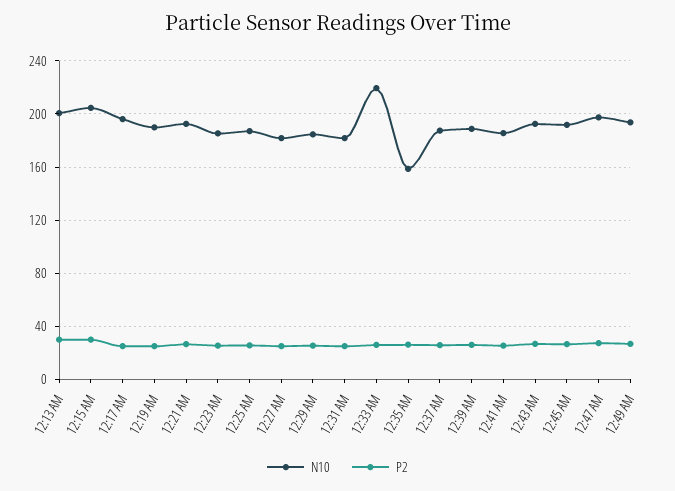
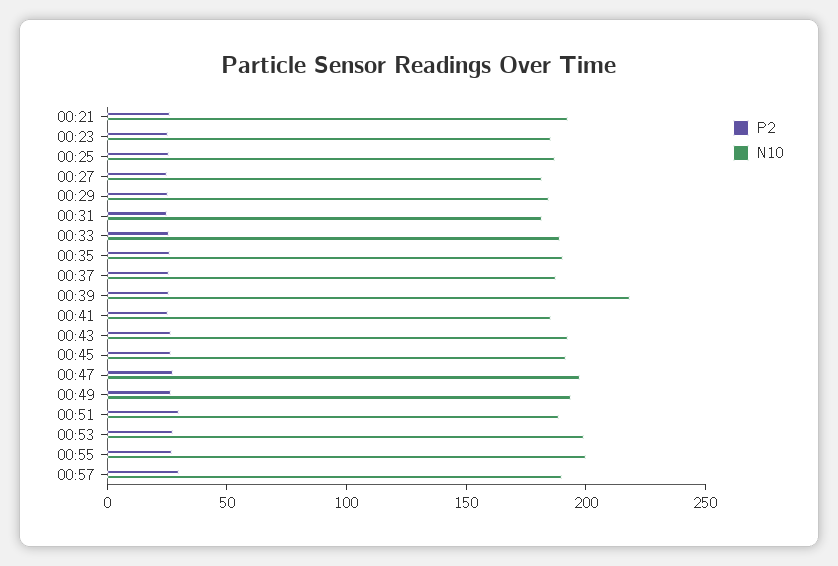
N10, 12:13 AM: 200 -> none
P2, 12:13 AM: 30 -> none
N10, 12:15 AM: 205 -> none
P2, 12:15 AM: 30 -> none
N10, 12:17 AM: 195 -> none
P2, 12:17 AM: 25 -> none
N10, 12:19 AM: 190 -> none
P2, 12:19 AM: 25 -> none
N10, 12:33 AM: 220 -> 190
N10, 12:35 AM: 160 -> 190
N10, 12:39 AM: 190 -> 220
P2, 00:51: none -> 30
N10, 00:51: none -> 190
P2, 00:53: none -> 30
N10, 00:53: none -> 200
P2, 00:55: none -> 30
N10, 00:55: none -> 200
P2, 00:57: none -> 30
N10, 00:57: none -> 190

